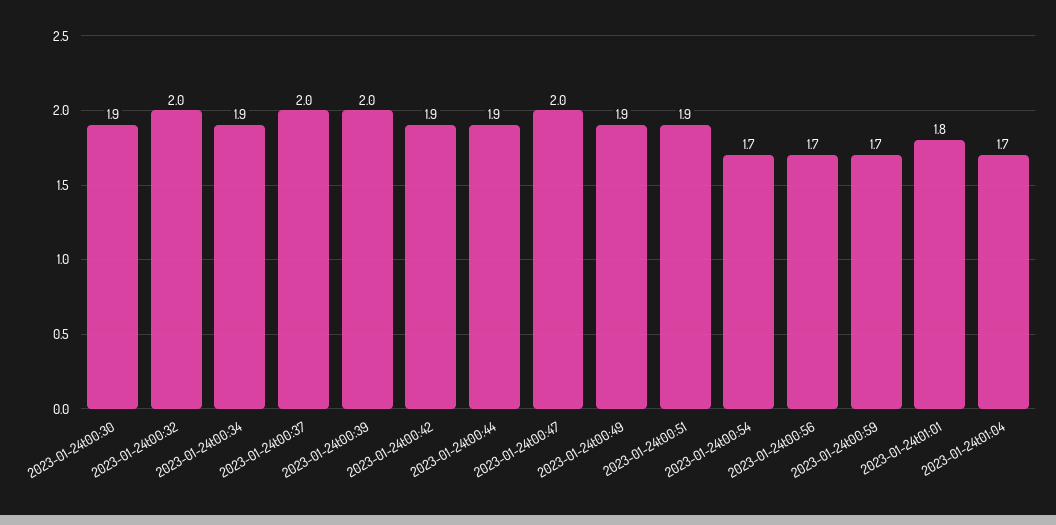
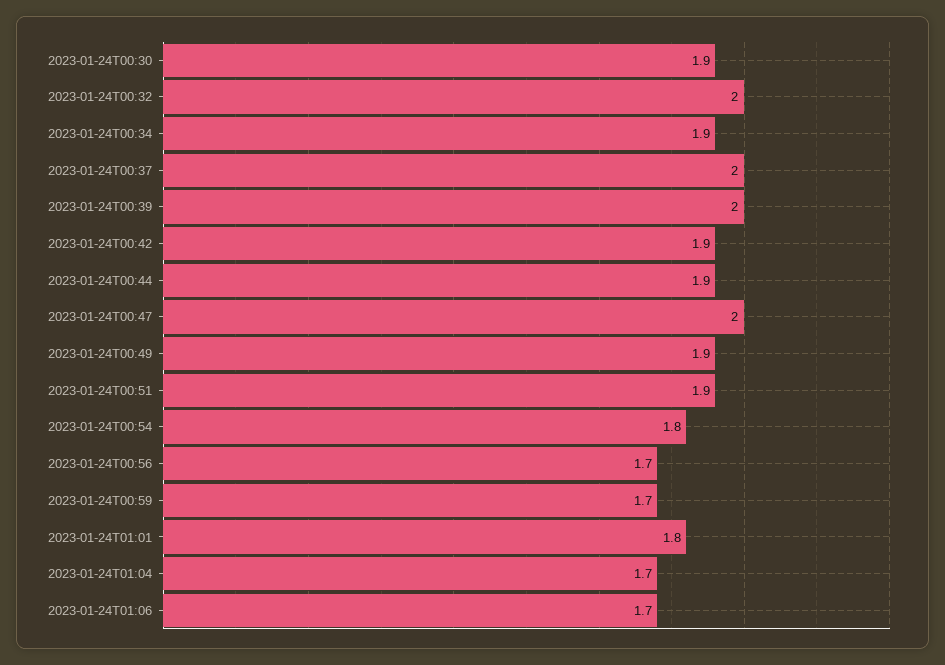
2023-01-24t00:54: 1.7 -> 1.8
2023-01-24T01:06: none -> 1.7

